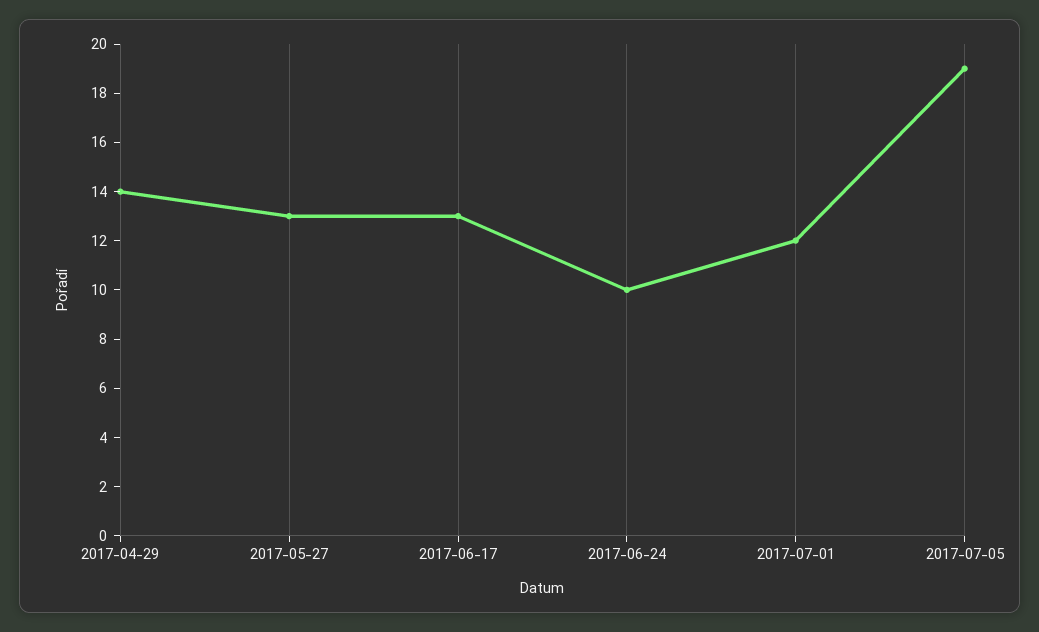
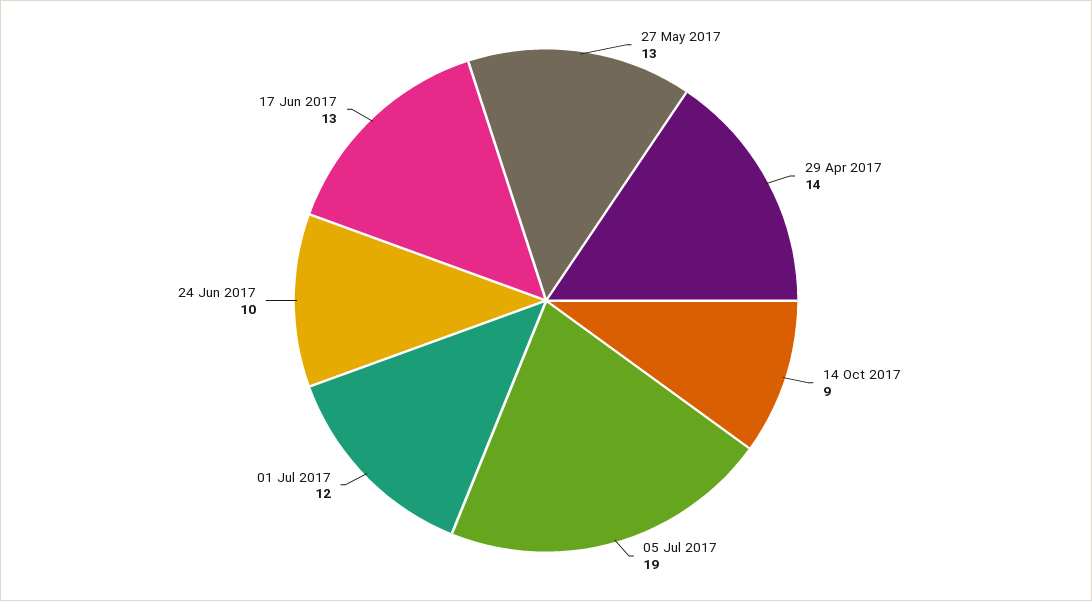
14 Oct 2017: none -> 9

